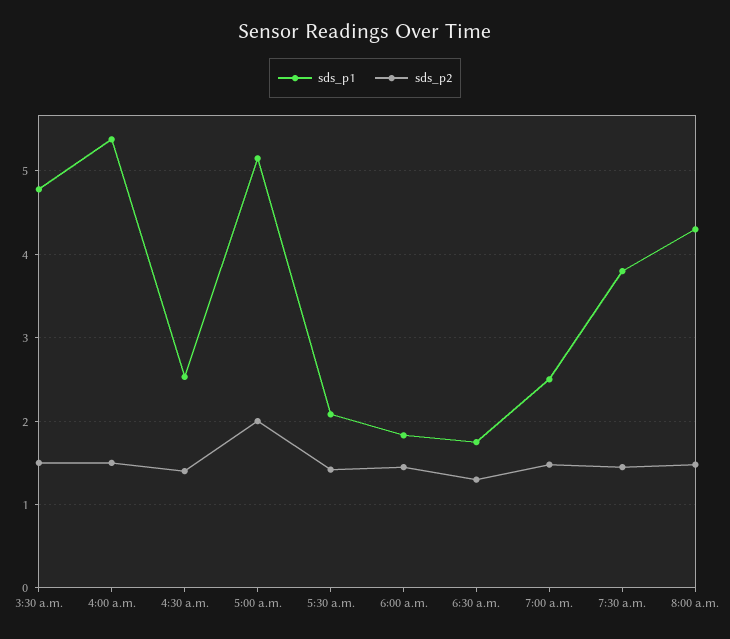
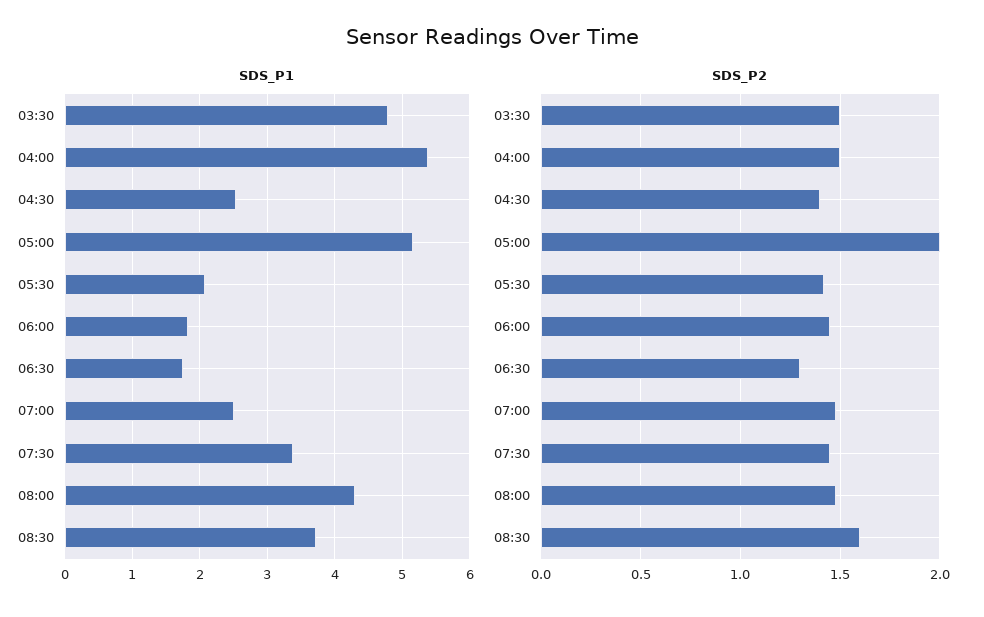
sds_p1, 7:30 a.m.: 3.8 -> 3.4
sds_p1, 08:30: none -> 3.7
sds_p2, 08:30: none -> 1.6

